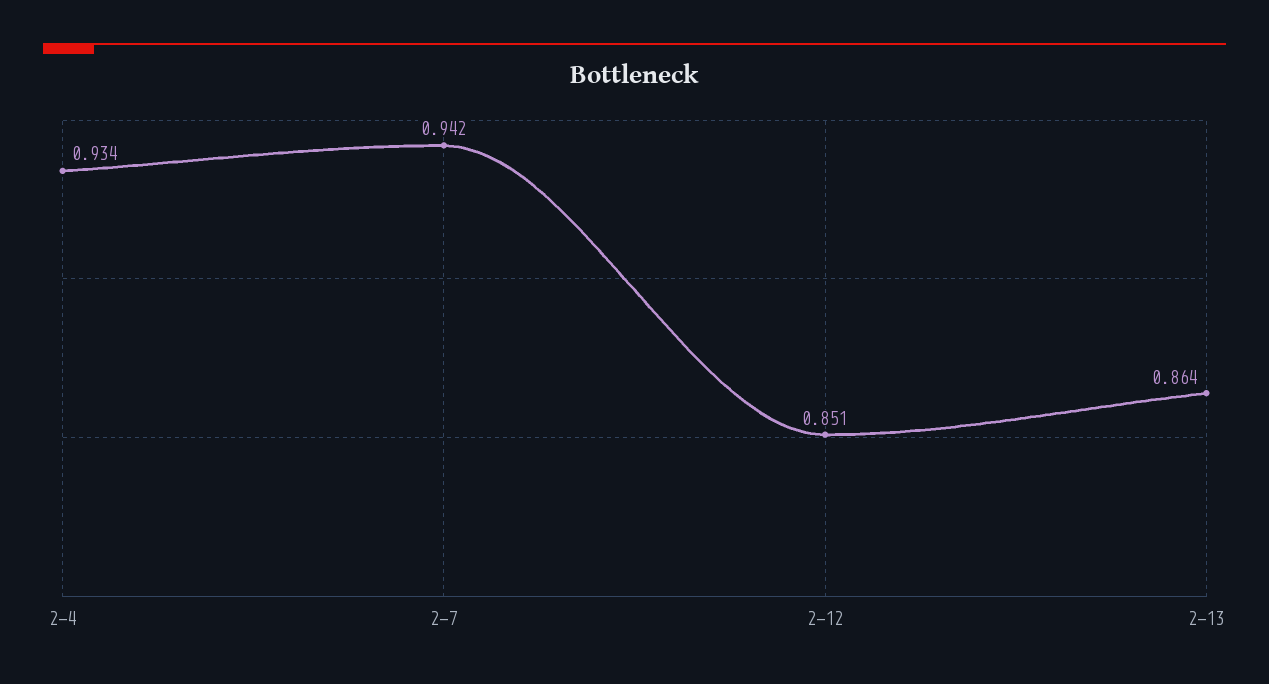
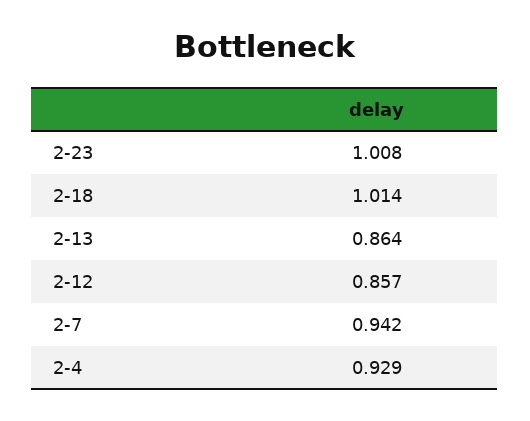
2-4: 0.934 -> 0.929
2-12: 0.851 -> 0.857
2-23: none -> 1.008
2-18: none -> 1.014

